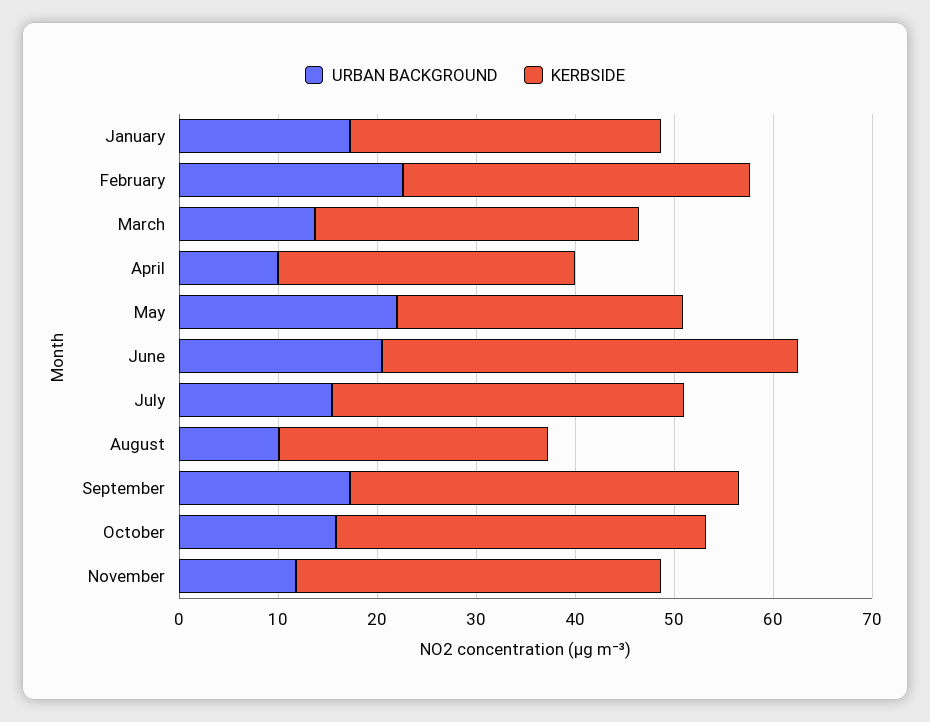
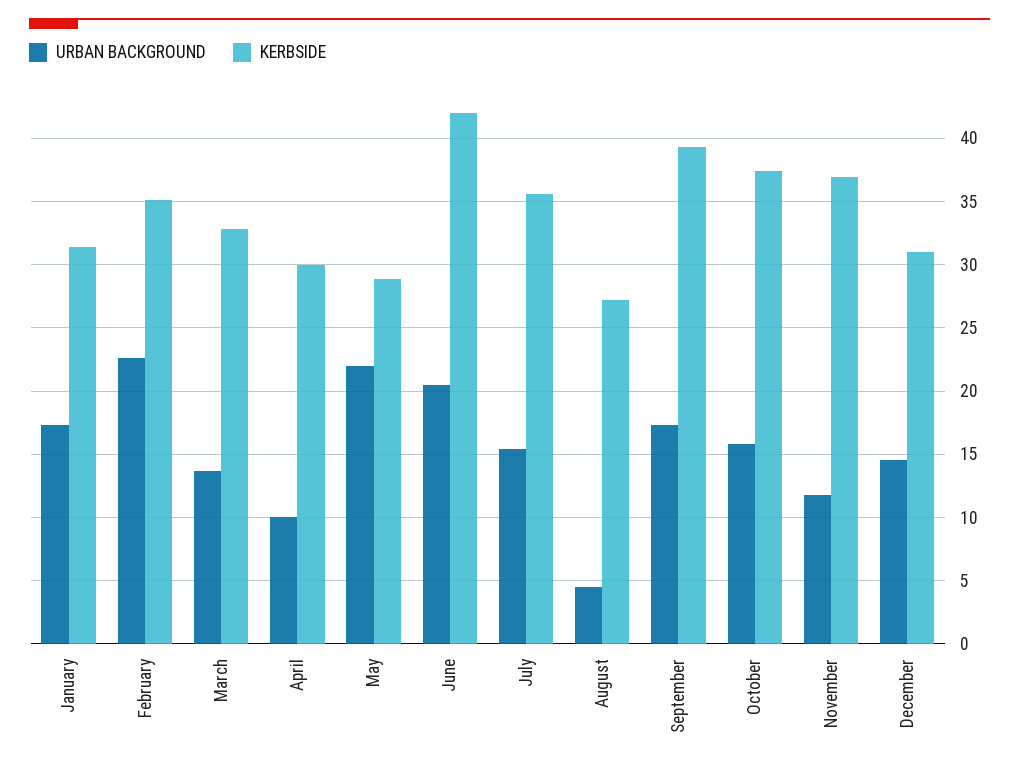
URBAN BACKGROUND, August: 10 -> 4.5
URBAN BACKGROUND, December: none -> 14.5
KERBSIDE, December: none -> 31

